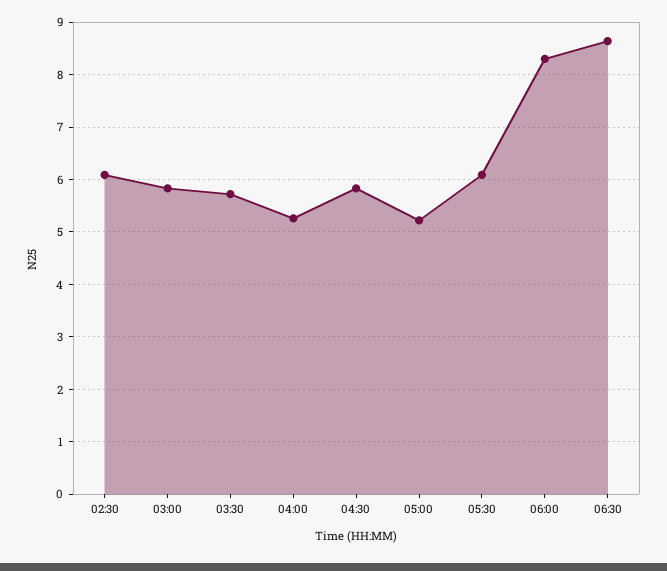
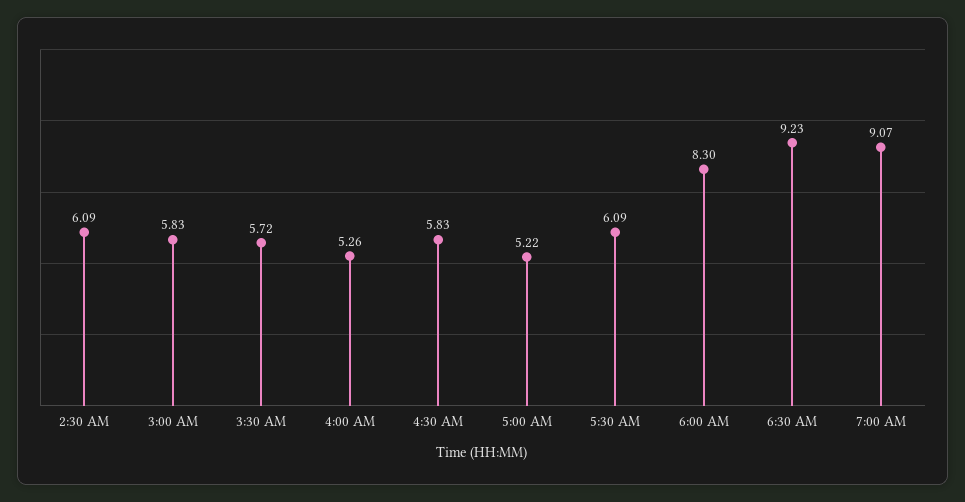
06:30: 8.6 -> 9.23
7:00 AM: none -> 9.07

